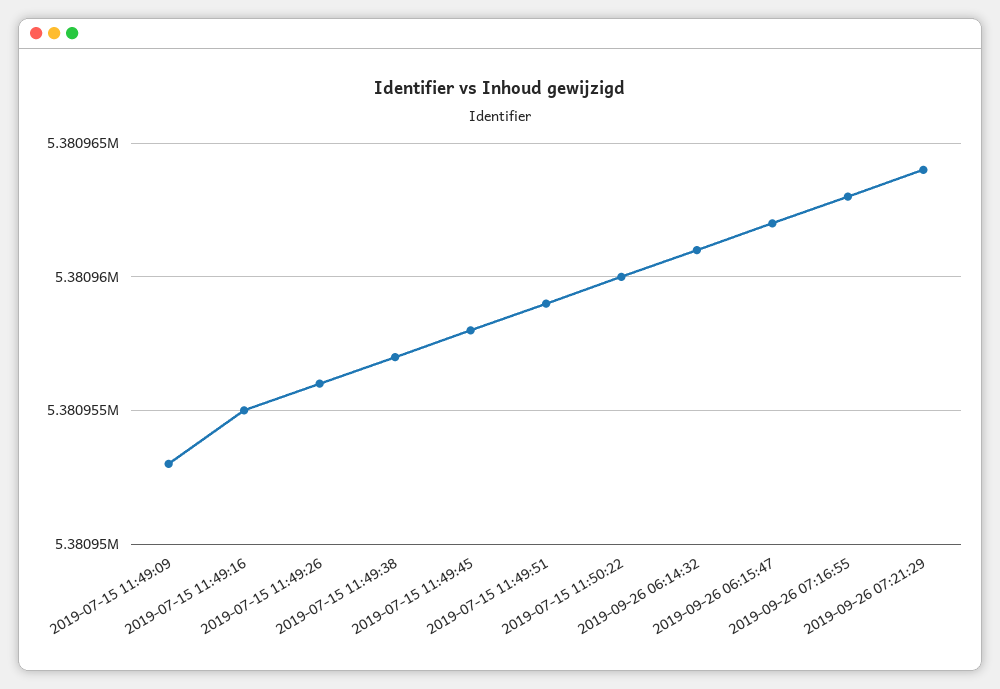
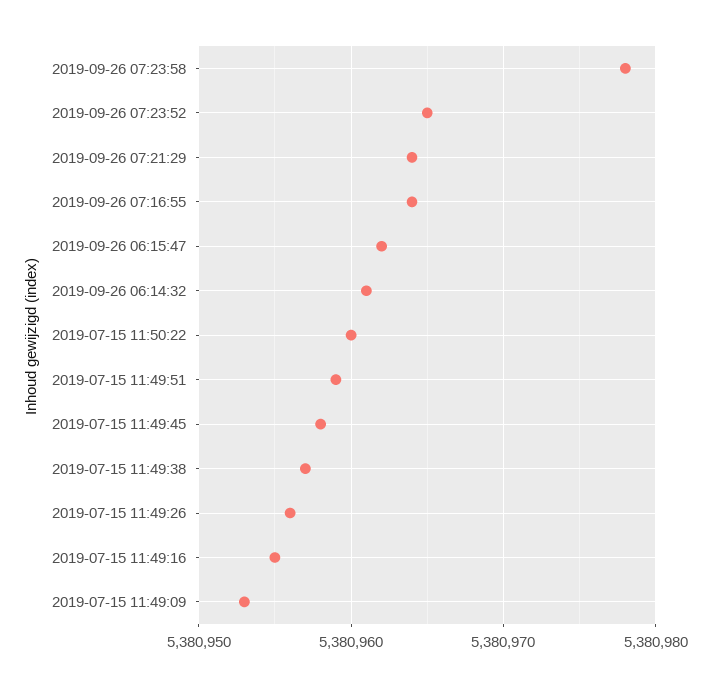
2019-09-26 07:16:55: 5380963 -> 5380964
2019-09-26 07:23:58: none -> 5380978
2019-09-26 07:23:52: none -> 5380965

